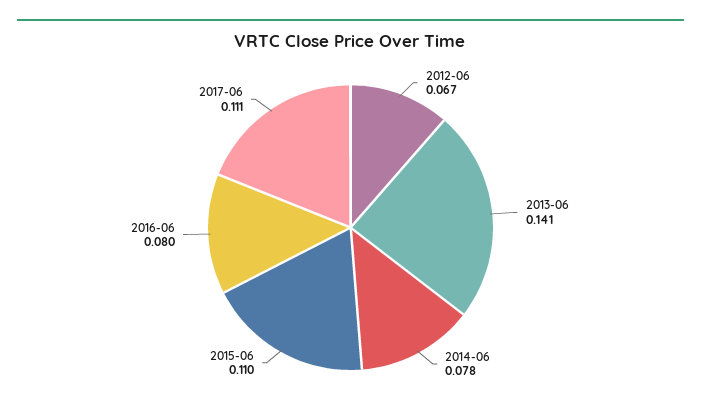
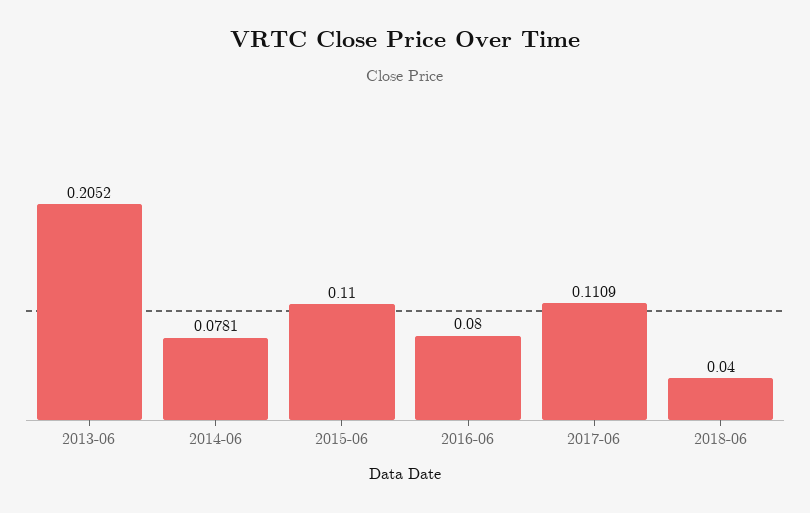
2012-06: 0.067 -> none
2013-06: 0.141 -> 0.2052
2018-06: none -> 0.04

